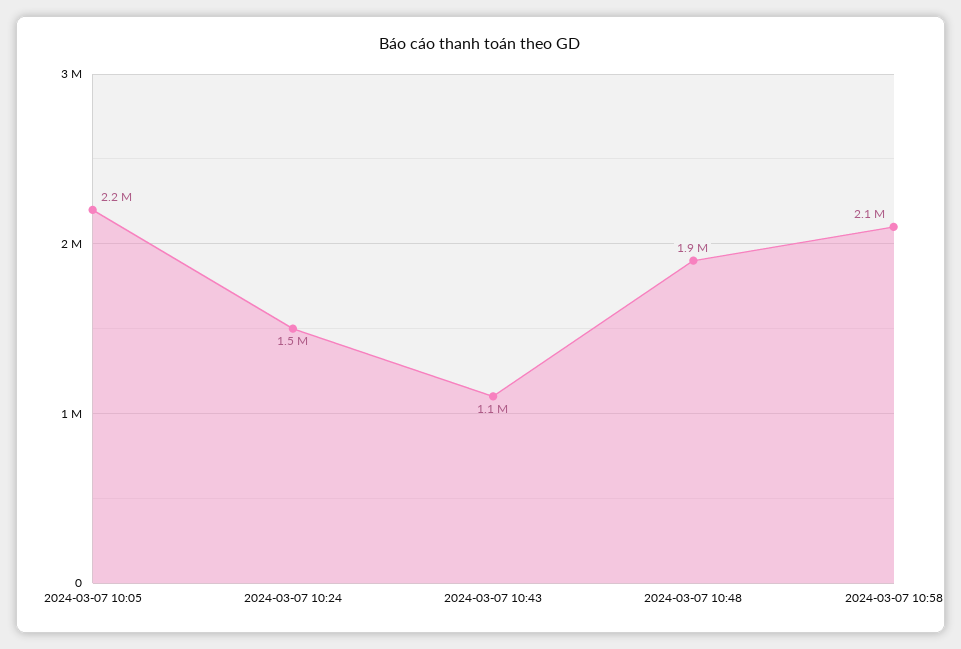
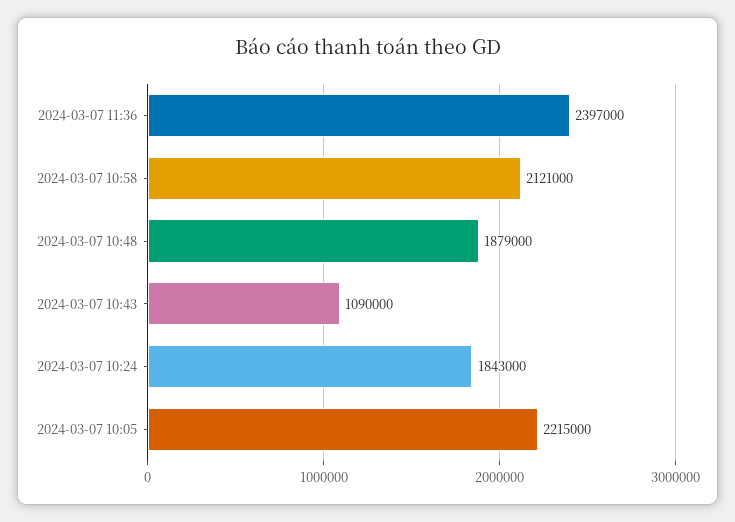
2024-03-07 10:24: 1500000 -> 1843000
2024-03-07 11:36: none -> 2397000

